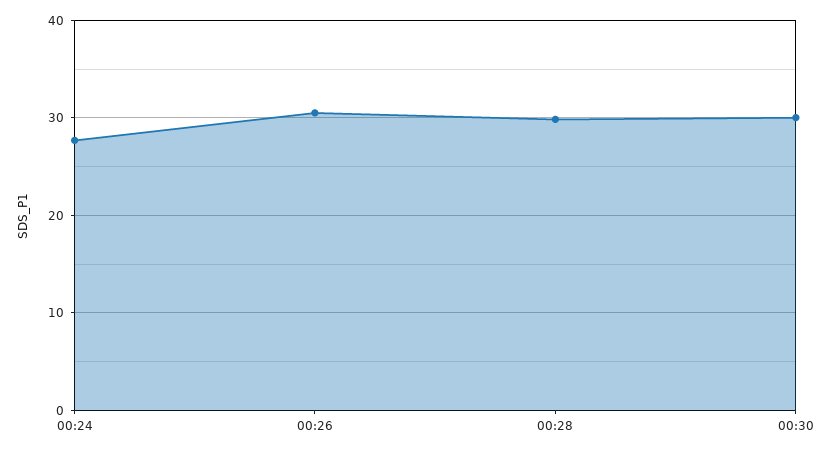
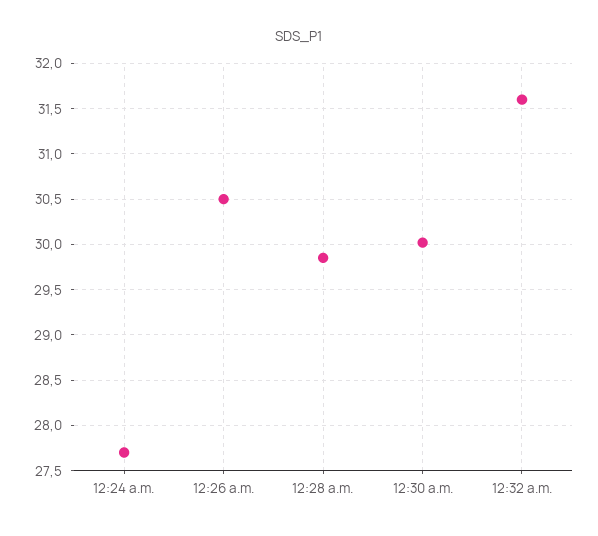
12:32 a.m.: none -> 31.6

